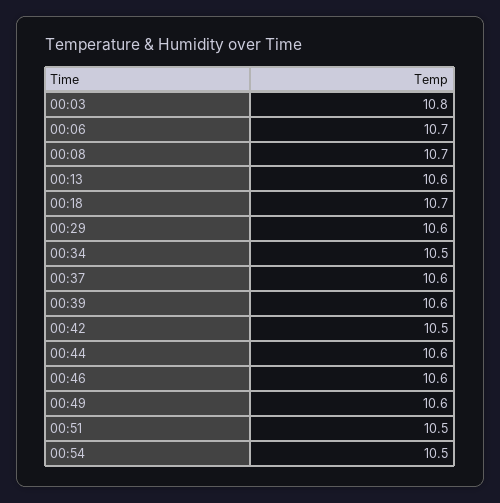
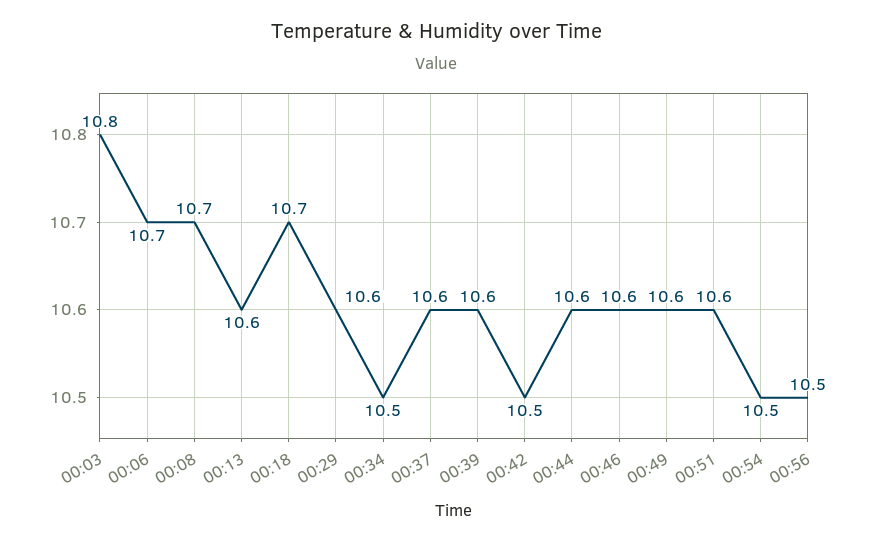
00:51: 10.5 -> 10.6
00:56: none -> 10.5

